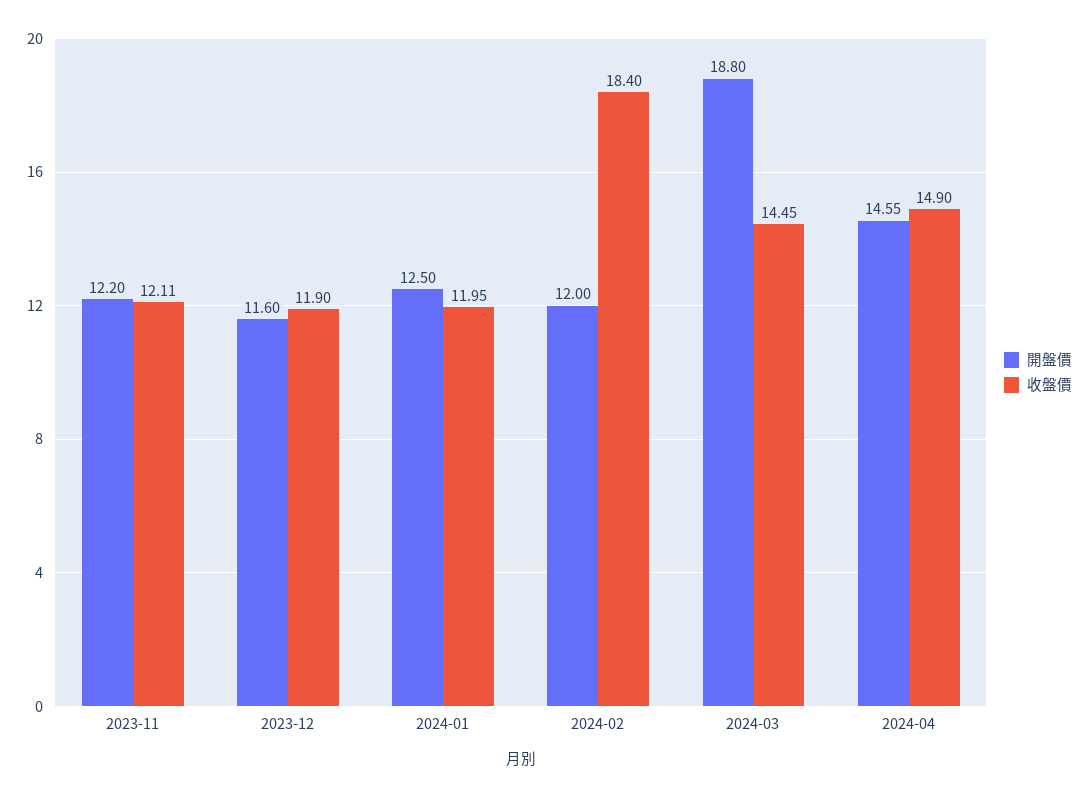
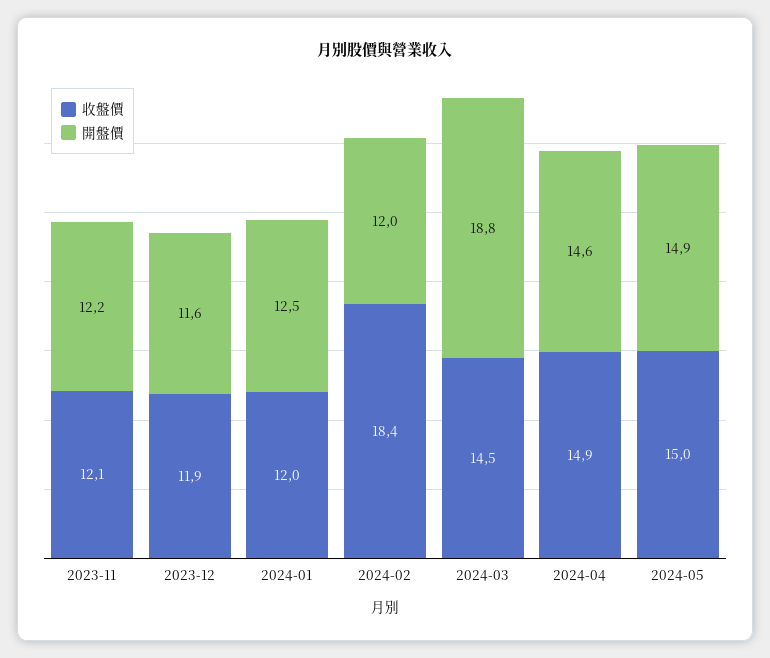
收盤價, 2024-05: none -> 15
開盤價, 2024-05: none -> 14.9

